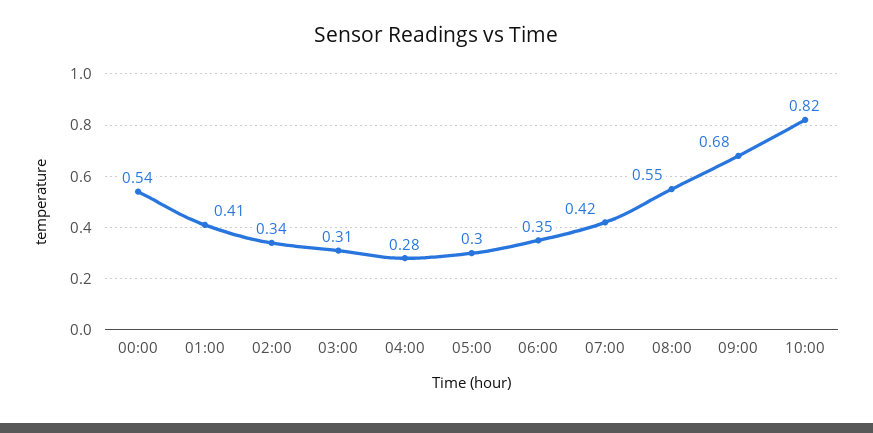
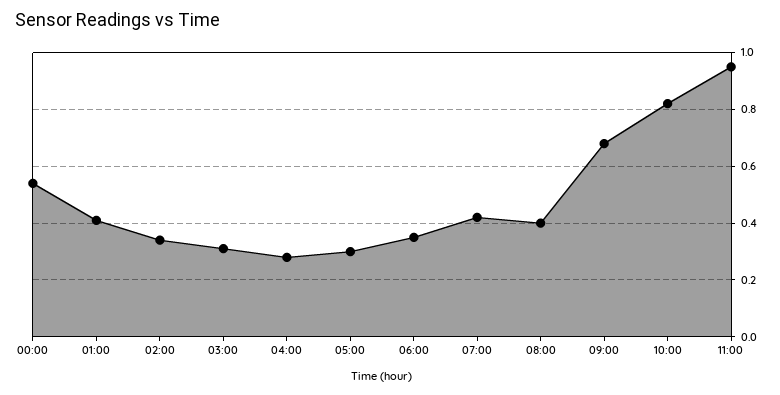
08:00: 0.55 -> 0.4
11:00: none -> 0.95

